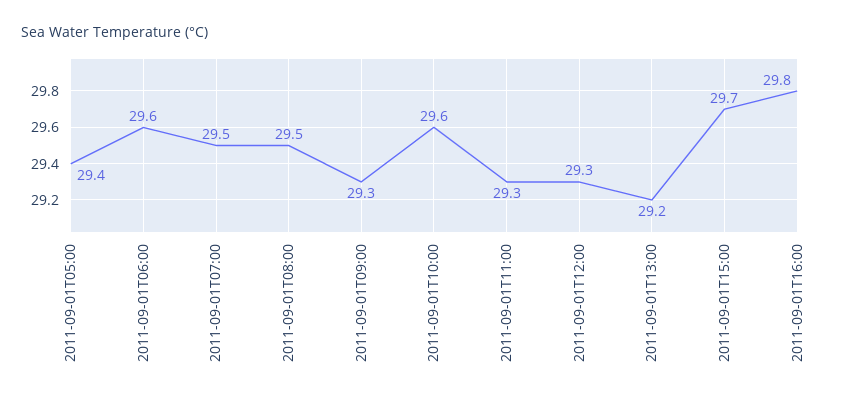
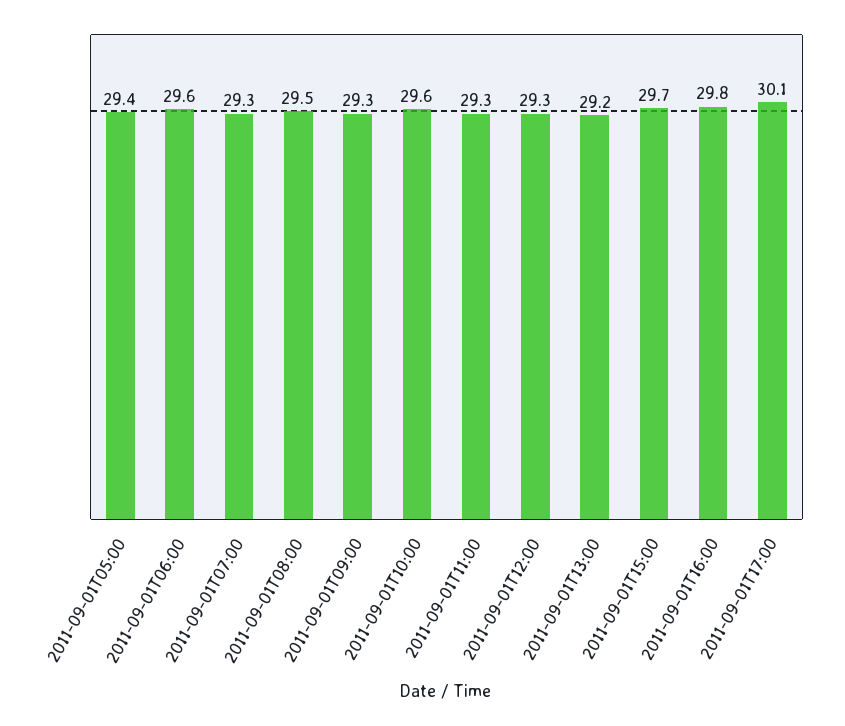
2011-09-01T07:00: 29.5 -> 29.3
2011-09-01T17:00: none -> 30.1

